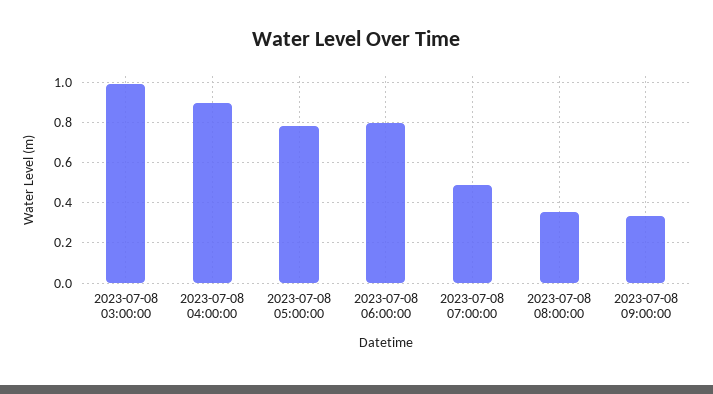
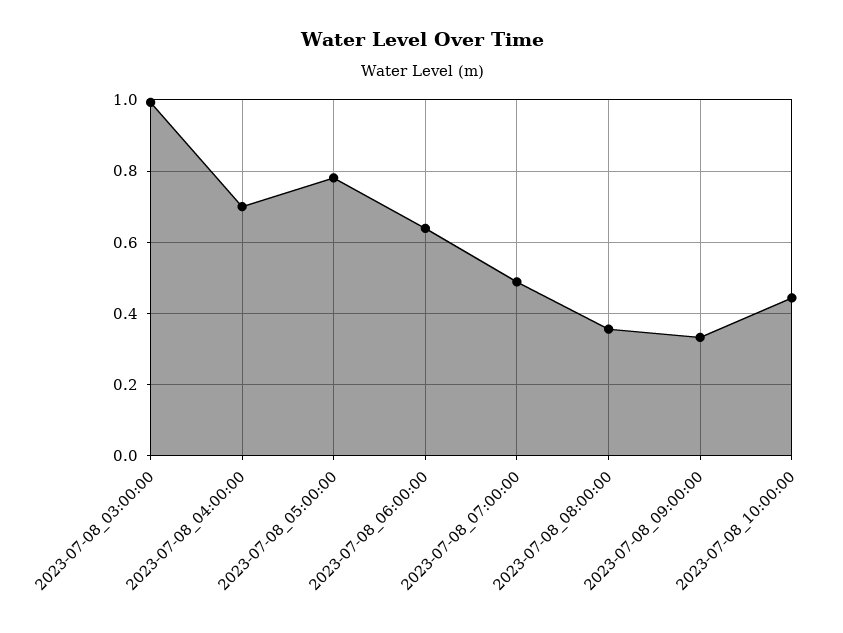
2023-07-08 04:00:00: 0.9 -> 0.7
2023-07-08 06:00:00: 0.8 -> 0.64
2023-07-08_10:00:00: none -> 0.44

